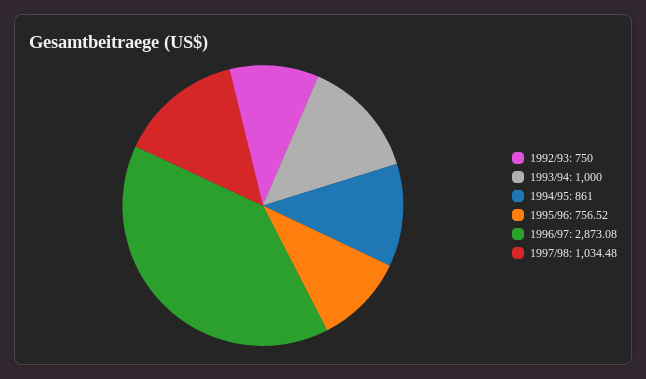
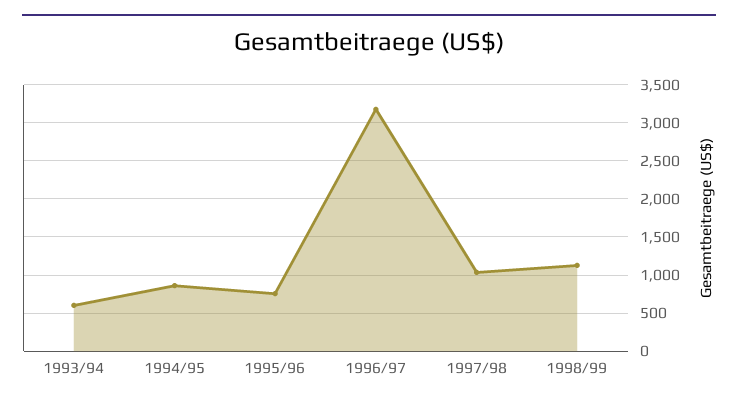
1992/93: 750 -> none
1993/94: 1000 -> 600
1996/97: 2873.08 -> 3200
1998/99: none -> 1100

